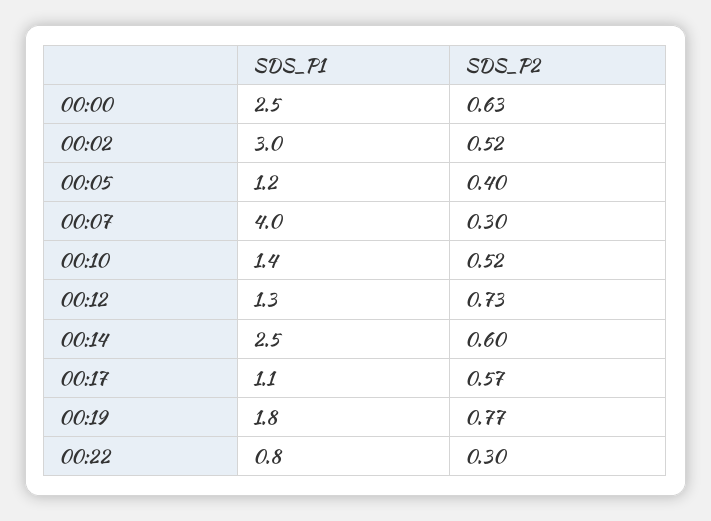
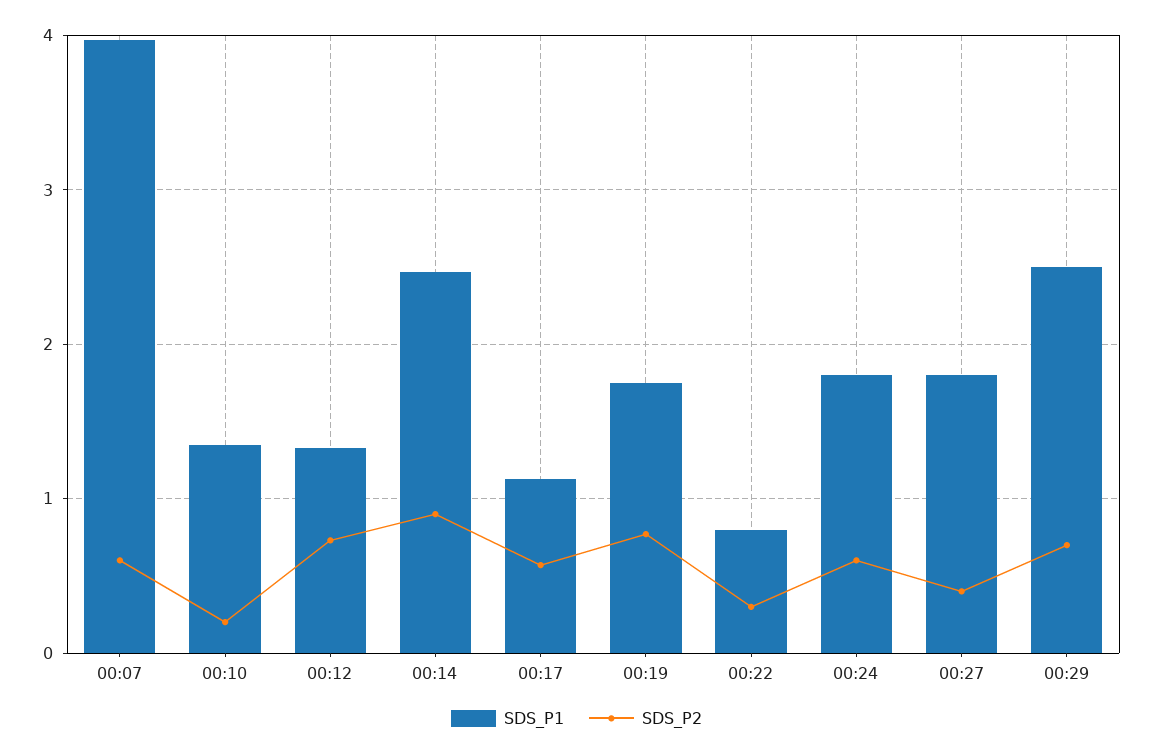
SDS_P1, 00:00: 2.5 -> none
SDS_P2, 00:00: 0.63 -> none
SDS_P1, 00:02: 3 -> none
SDS_P2, 00:02: 0.52 -> none
SDS_P1, 00:05: 1.2 -> none
SDS_P2, 00:05: 0.4 -> none
SDS_P2, 00:07: 0.3 -> 0.6
SDS_P2, 00:10: 0.52 -> 0.2
SDS_P2, 00:14: 0.6 -> 0.9
SDS_P1, 00:24: none -> 1.8
SDS_P2, 00:24: none -> 0.6
SDS_P1, 00:27: none -> 1.8
SDS_P2, 00:27: none -> 0.4
SDS_P1, 00:29: none -> 2.5
SDS_P2, 00:29: none -> 0.7

